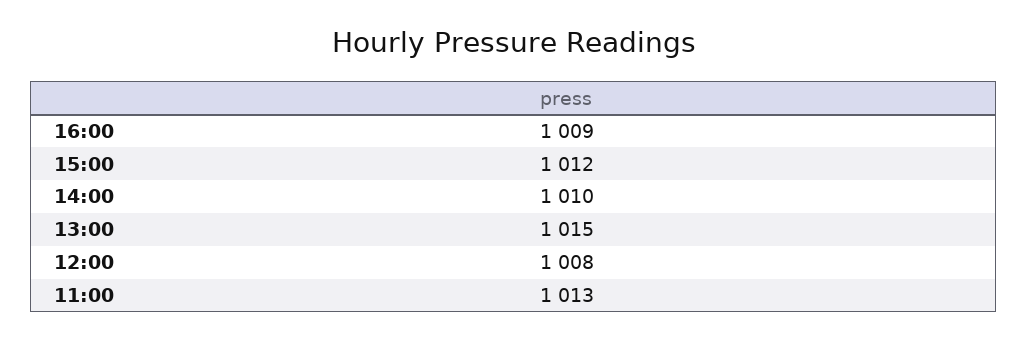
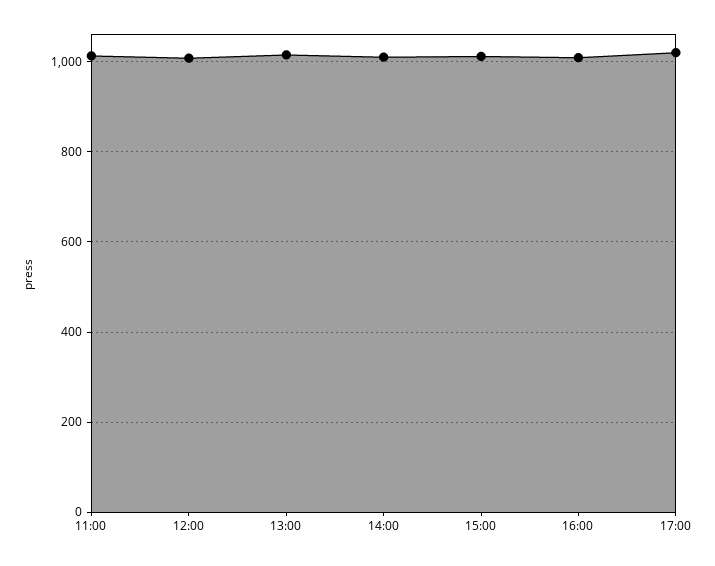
17:00: none -> 1020

